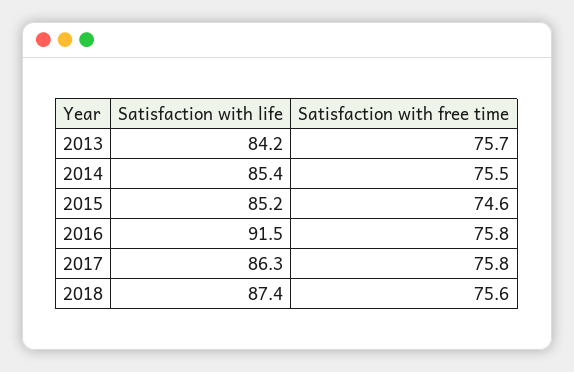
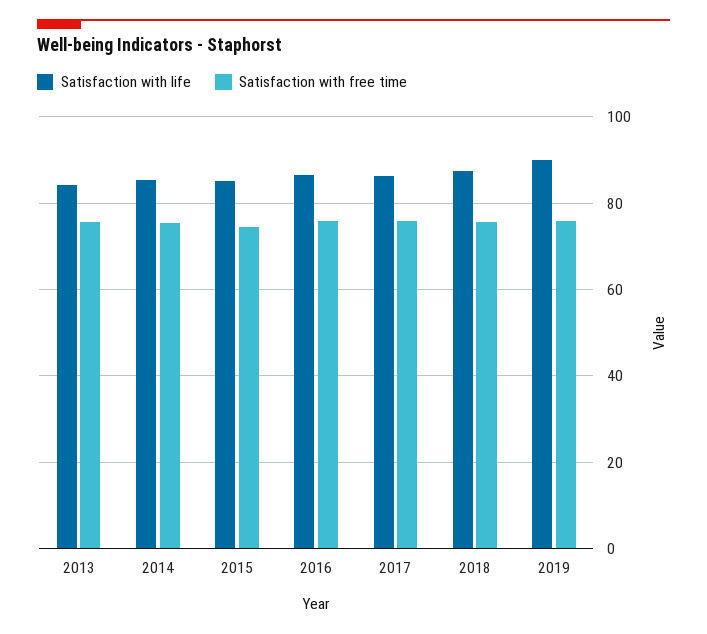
Satisfaction with life, 2016: 91.5 -> 86
Satisfaction with life, 2019: none -> 90
Satisfaction with free time, 2019: none -> 76

